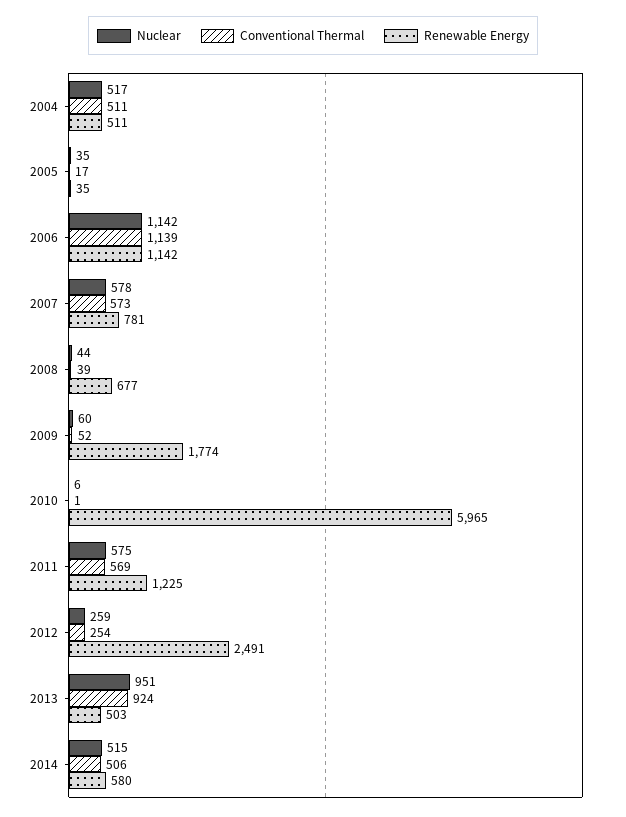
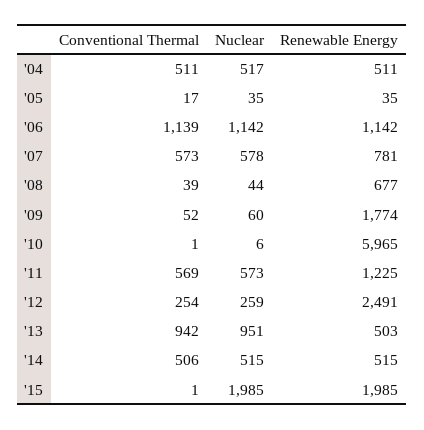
Nuclear, 2011: 575 -> 573
Conventional Thermal, 2013: 924 -> 942
Renewable Energy, 2014: 580 -> 515
Conventional Thermal, '15: none -> 1
Nuclear, '15: none -> 1985
Renewable Energy, '15: none -> 1985

